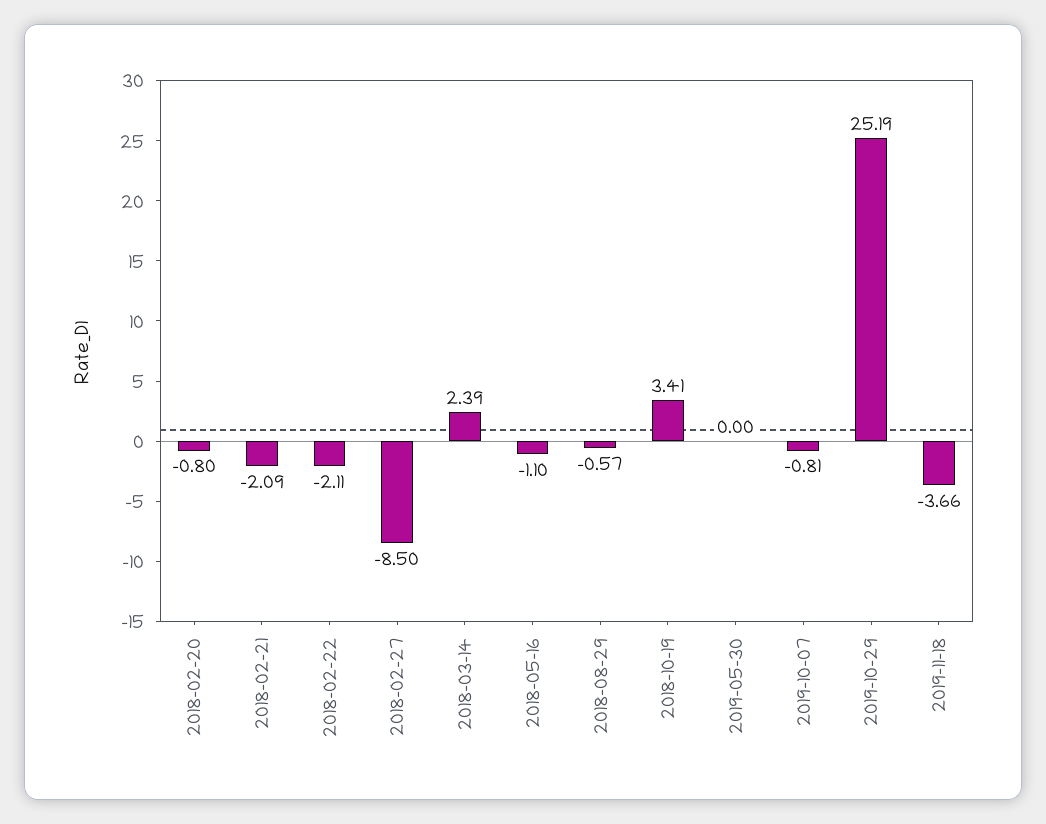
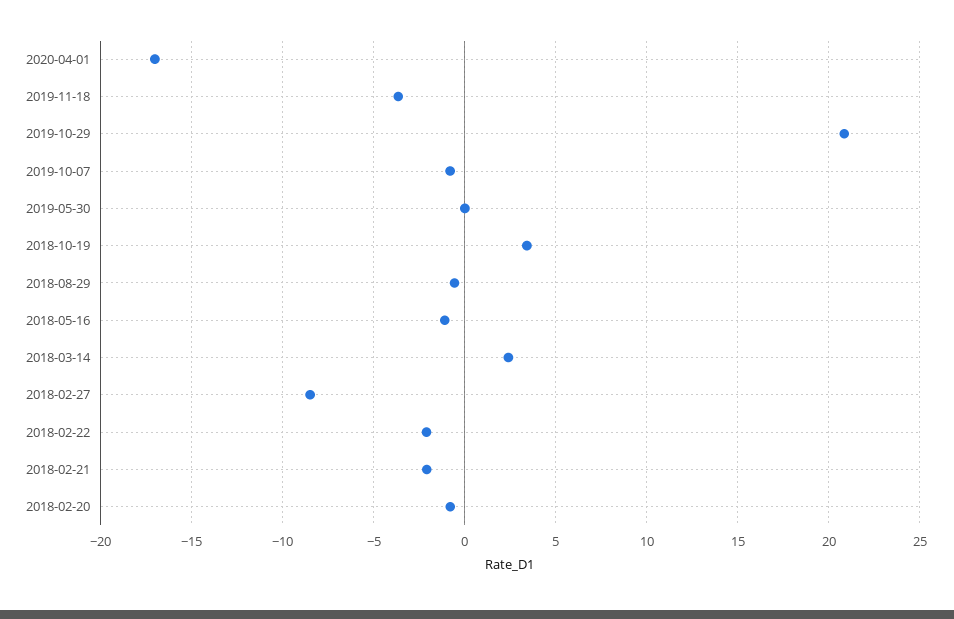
2019-10-29: 25.19 -> 21
2020-04-01: none -> -17

